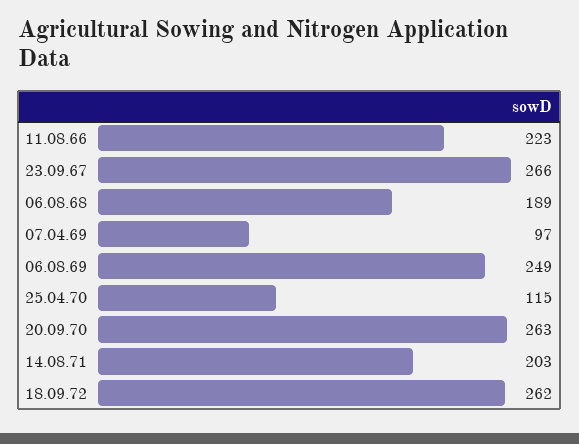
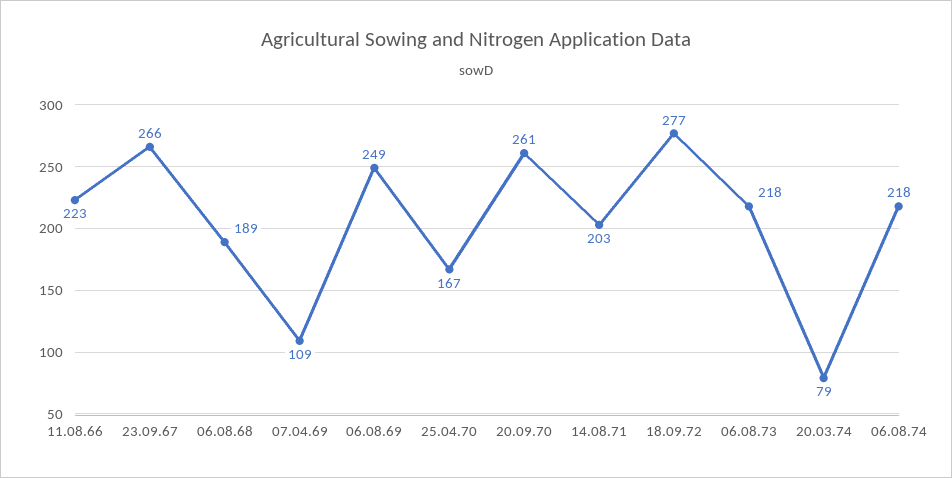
07.04.69: 97 -> 109
25.04.70: 115 -> 167
20.09.70: 263 -> 261
18.09.72: 262 -> 277
06.08.73: none -> 218
20.03.74: none -> 79
06.08.74: none -> 218

